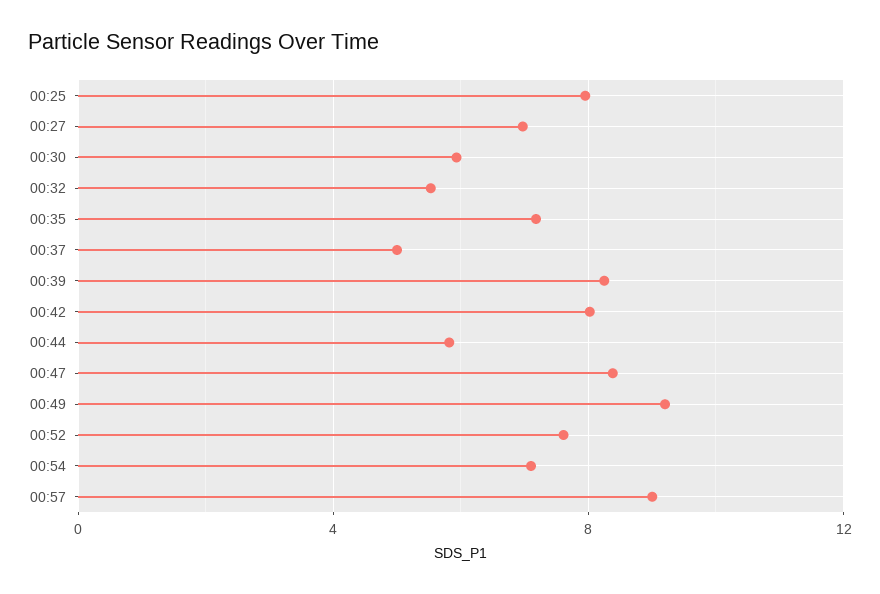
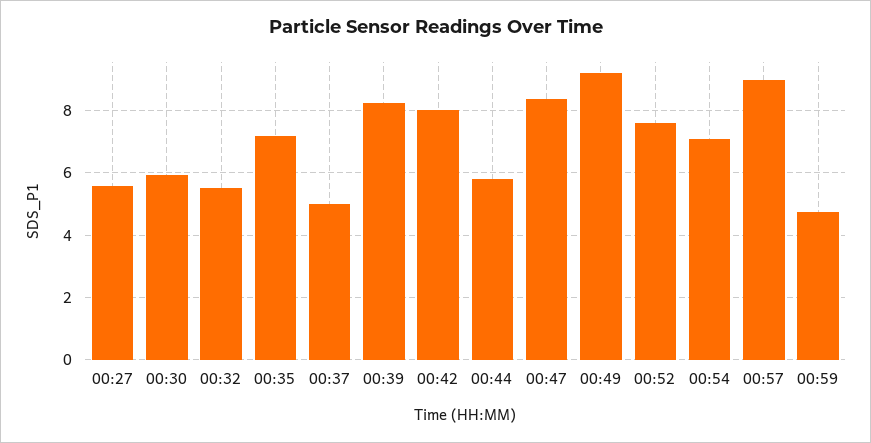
00:25: 8 -> none
00:27: 7 -> 5.6
00:59: none -> 4.8

